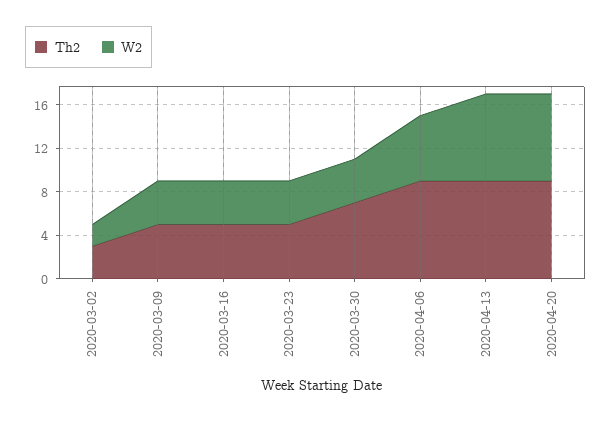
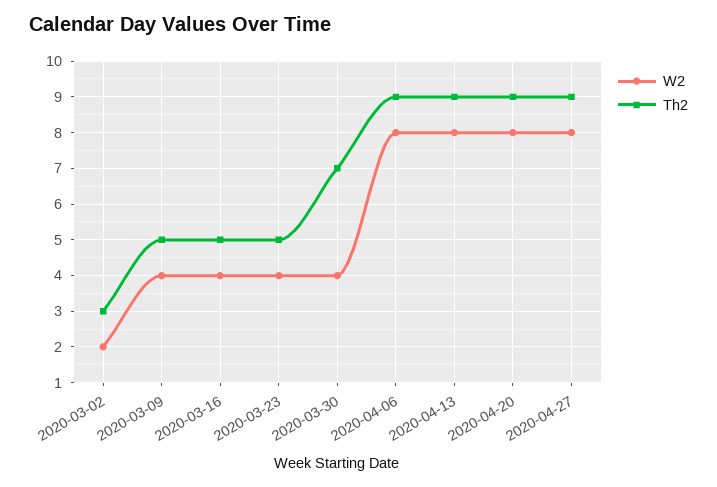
W2, 2020-04-06: 6 -> 8
W2, 2020-04-27: none -> 8
Th2, 2020-04-27: none -> 9

